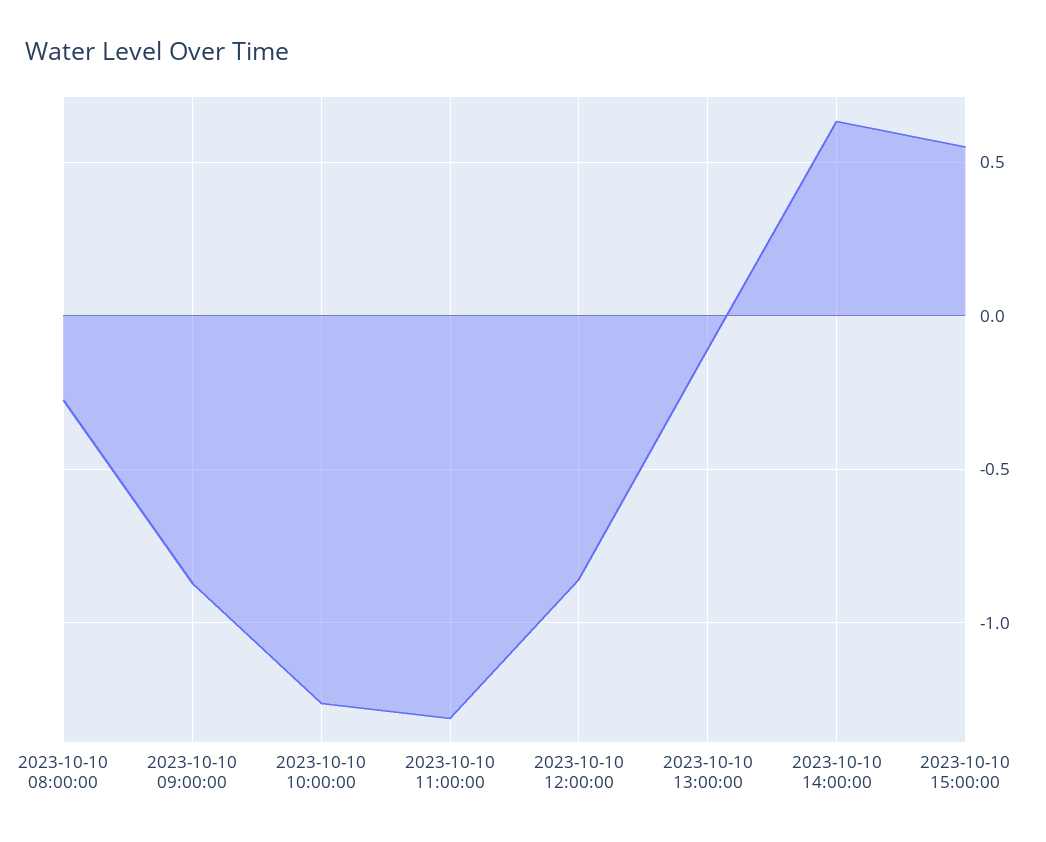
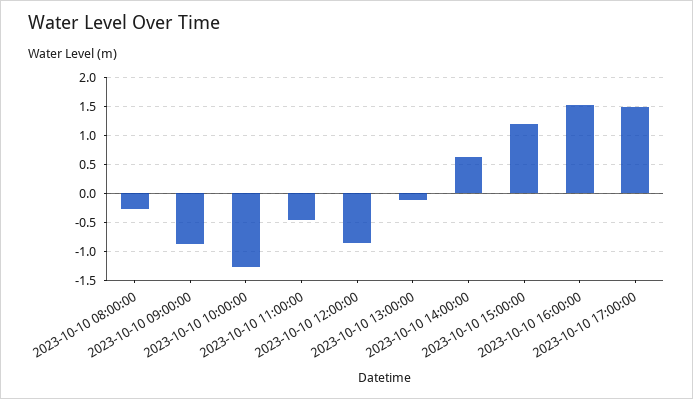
2023-10-10 11:00:00: -1.3 -> -0.5
2023-10-10 15:00:00: 0.55 -> 1.25
2023-10-10 16:00:00: none -> 1.5
2023-10-10 17:00:00: none -> 1.5

